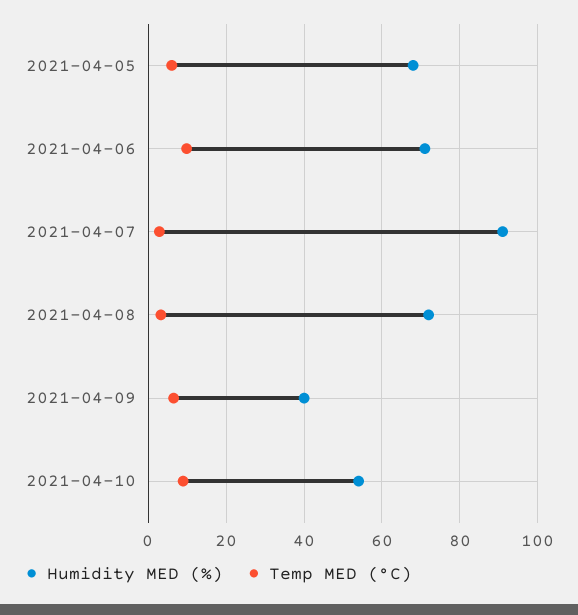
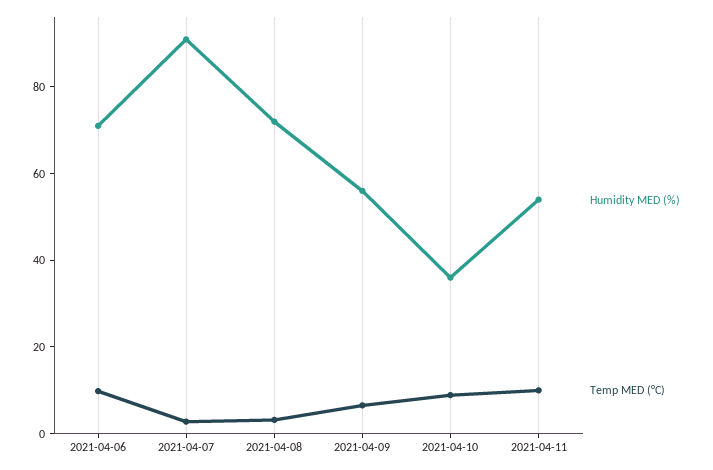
Humidity MED (%), 2021-04-05: 68 -> none
Temp MED (°C), 2021-04-05: 6 -> none
Humidity MED (%), 2021-04-09: 40 -> 55
Humidity MED (%), 2021-04-10: 54 -> 35
Humidity MED (%), 2021-04-11: none -> 55
Temp MED (°C), 2021-04-11: none -> 10

